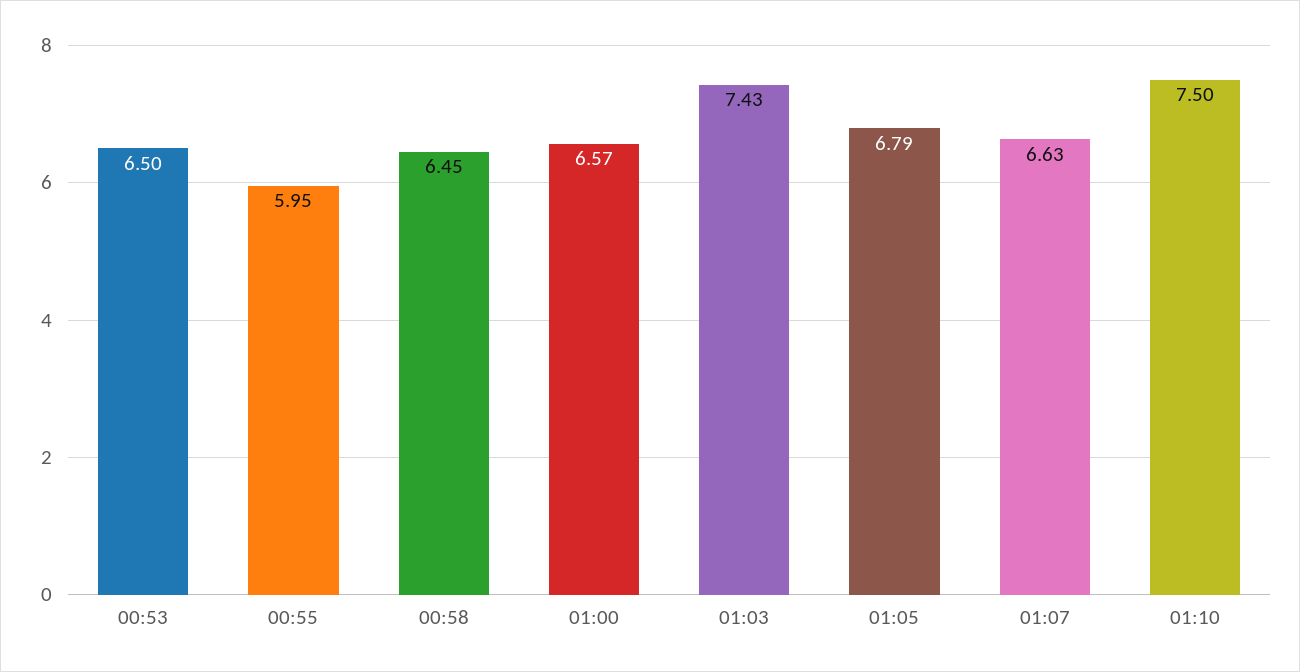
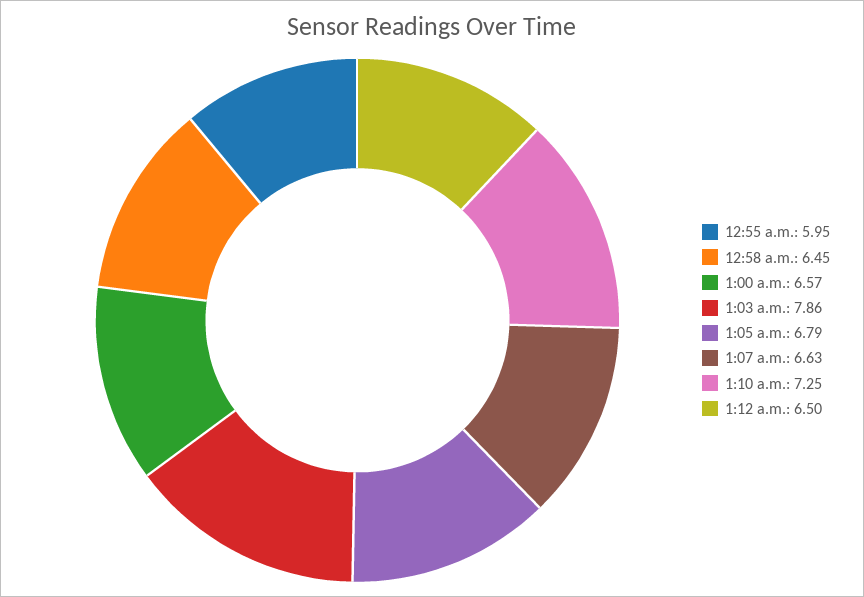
00:53: 6.5 -> none
01:03: 7.43 -> 7.86
01:10: 7.5 -> 7.25
1:12 a.m.: none -> 6.5

